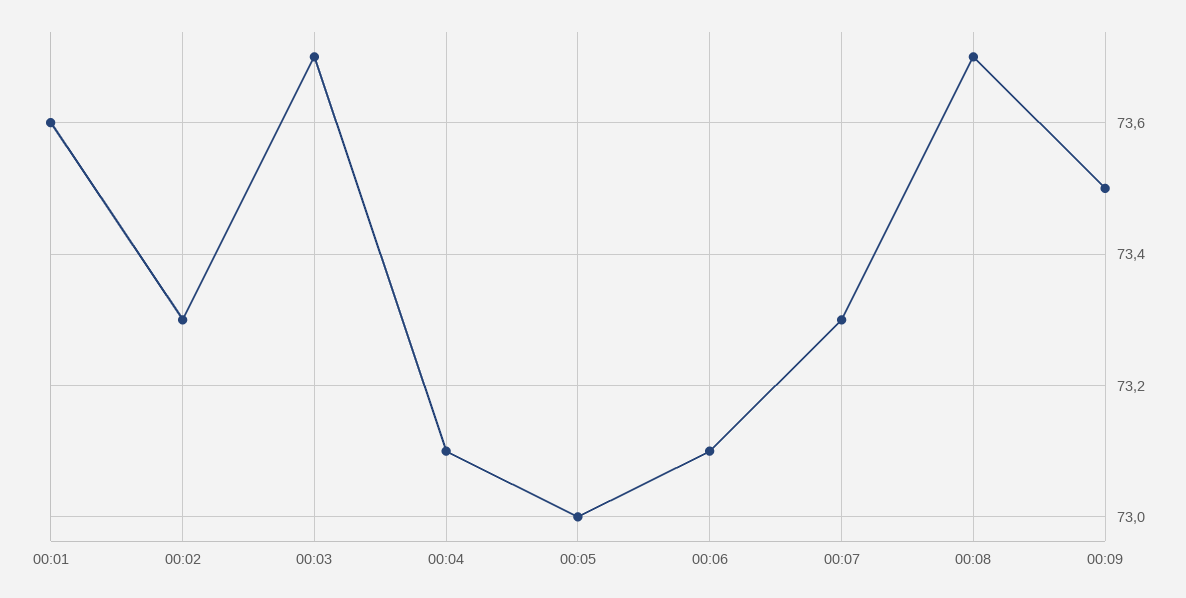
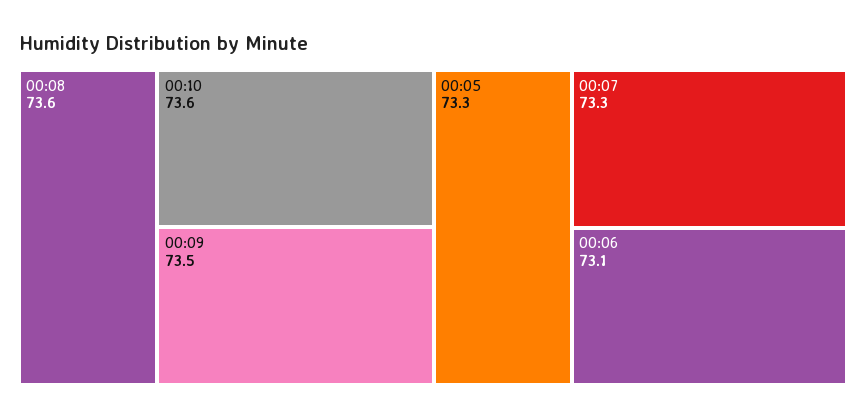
00:01: 73.6 -> none
00:02: 73.3 -> none
00:03: 73.7 -> none
00:04: 73.1 -> none
00:05: 73 -> 73.3
00:08: 73.7 -> 73.6
00:10: none -> 73.6

